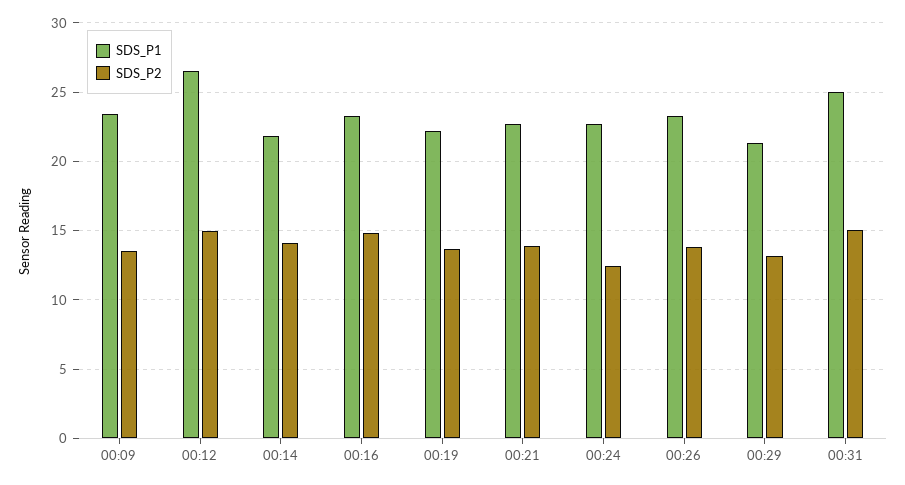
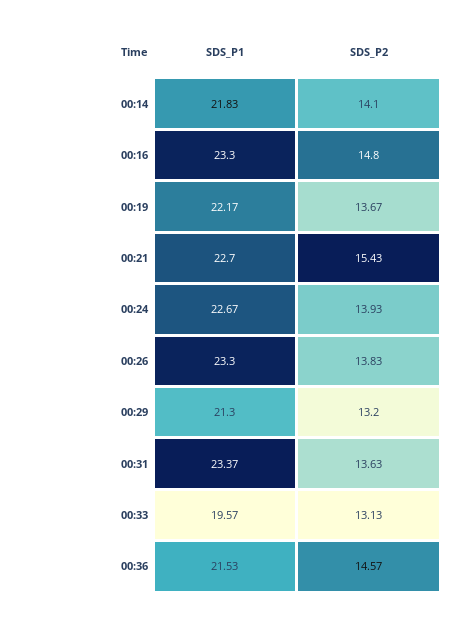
SDS_P1, 00:09: 23.5 -> none
SDS_P2, 00:09: 13.5 -> none
SDS_P1, 00:12: 26.5 -> none
SDS_P2, 00:12: 15 -> none
SDS_P2, 00:21: 14 -> 15.43
SDS_P2, 00:24: 12.5 -> 13.93
SDS_P1, 00:31: 25 -> 23.37
SDS_P2, 00:31: 15 -> 13.63
SDS_P1, 00:33: none -> 19.57
SDS_P2, 00:33: none -> 13.13
SDS_P1, 00:36: none -> 21.53
SDS_P2, 00:36: none -> 14.57

